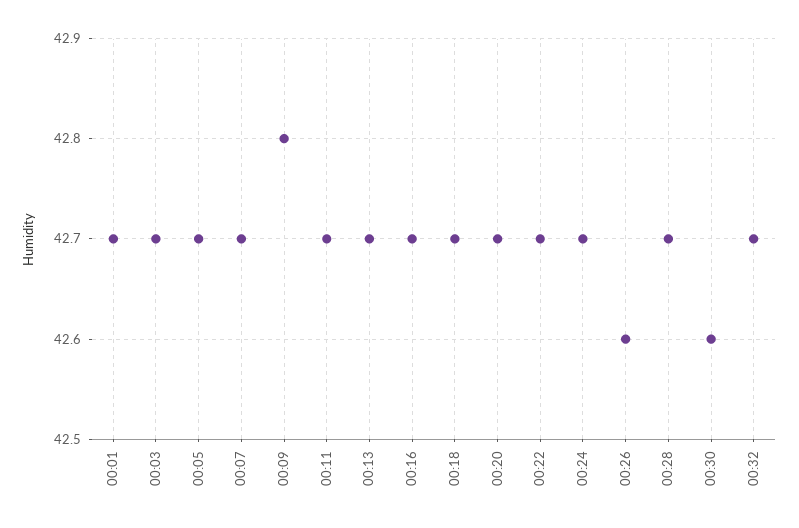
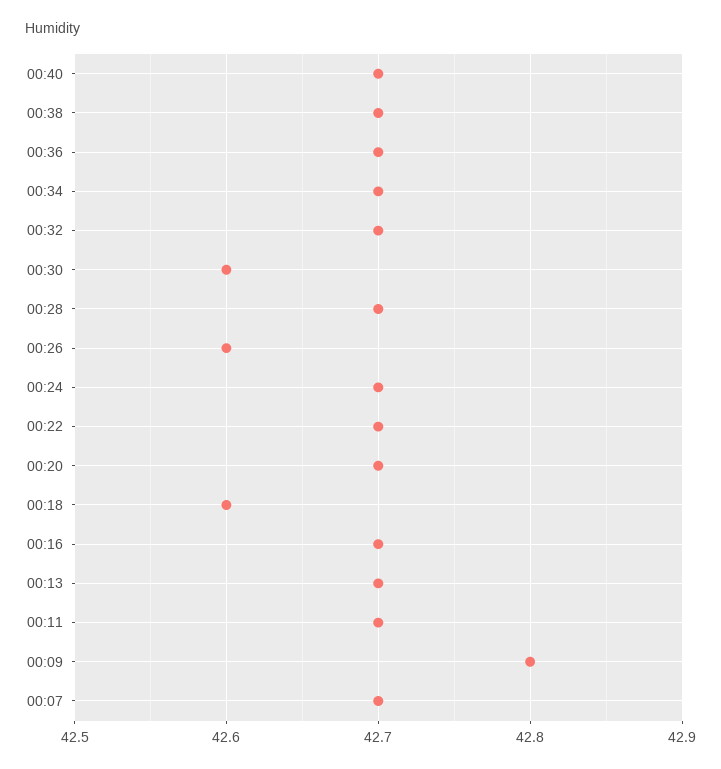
00:01: 42.7 -> none
00:03: 42.7 -> none
00:05: 42.7 -> none
00:18: 42.7 -> 42.6
00:40: none -> 42.7
00:38: none -> 42.7
00:36: none -> 42.7
00:34: none -> 42.7

